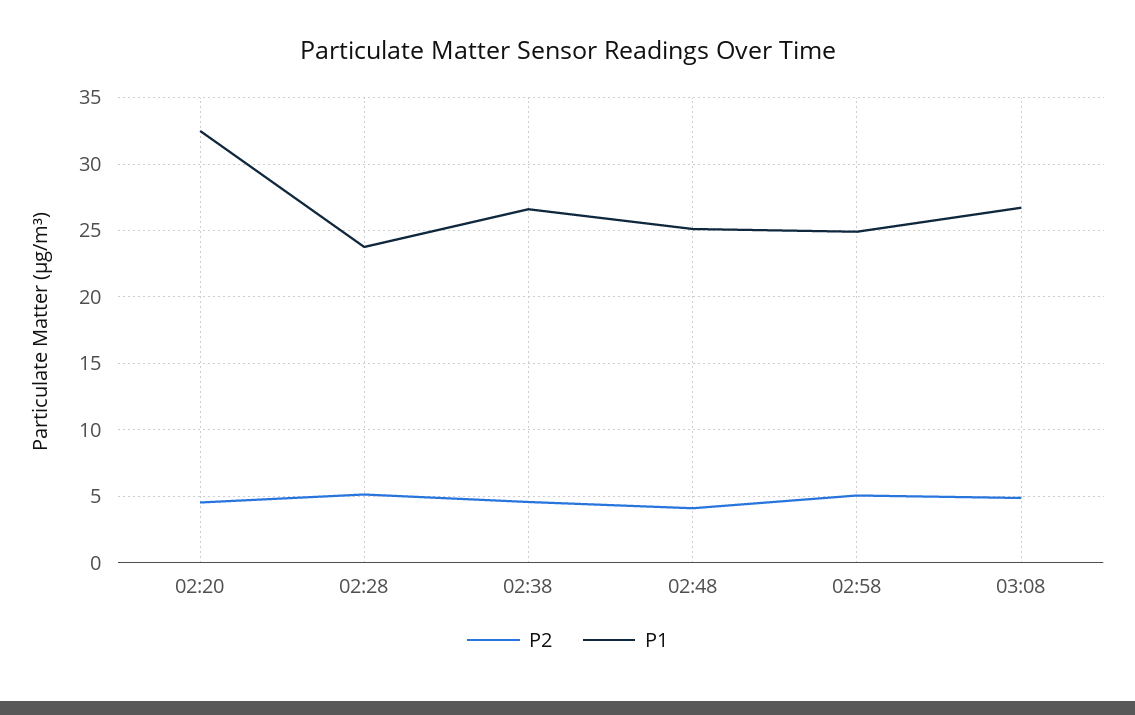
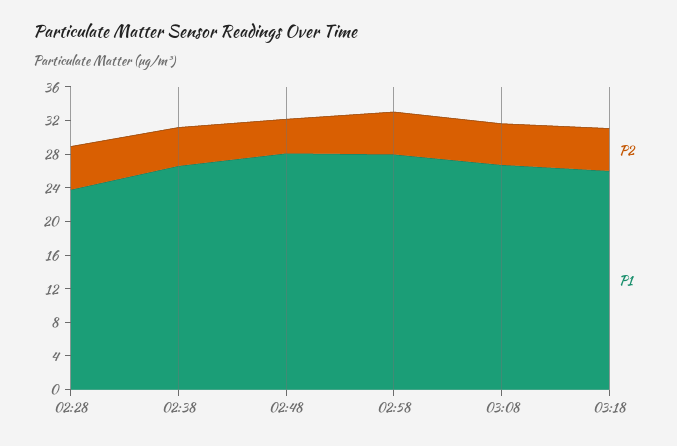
P2, 02:20: 4.5 -> none
P1, 02:20: 32.5 -> none
P1, 02:48: 25 -> 28
P1, 02:58: 25 -> 28
P2, 03:18: none -> 5
P1, 03:18: none -> 26

